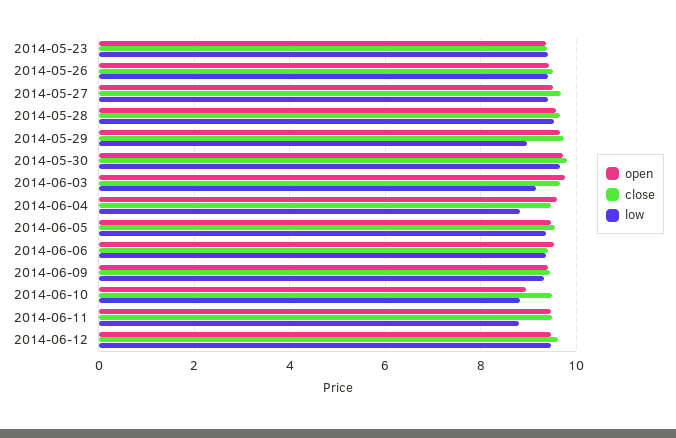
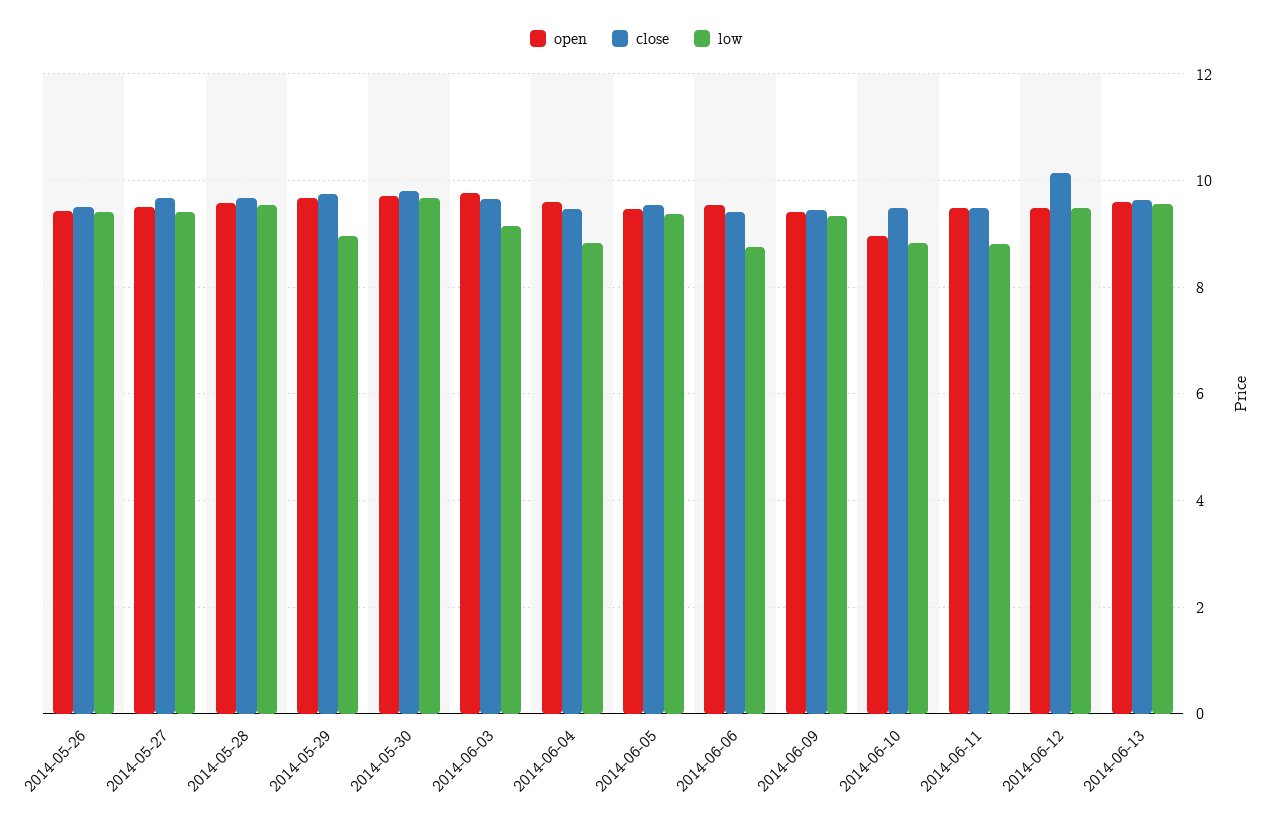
open, 2014-05-23: 9.4 -> none
close, 2014-05-23: 9.4 -> none
low, 2014-05-23: 9.4 -> none
low, 2014-06-06: 9.4 -> 8.8
close, 2014-06-12: 9.6 -> 10.2
open, 2014-06-13: none -> 9.6
close, 2014-06-13: none -> 9.6
low, 2014-06-13: none -> 9.6

